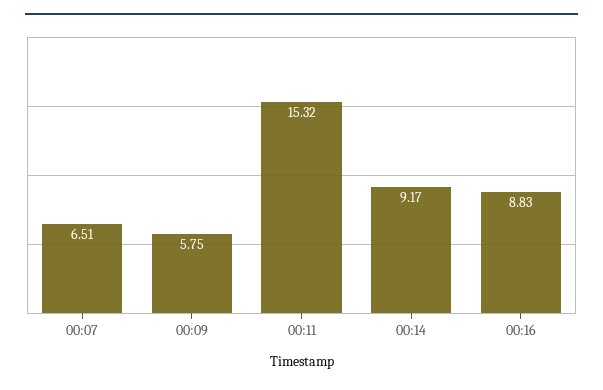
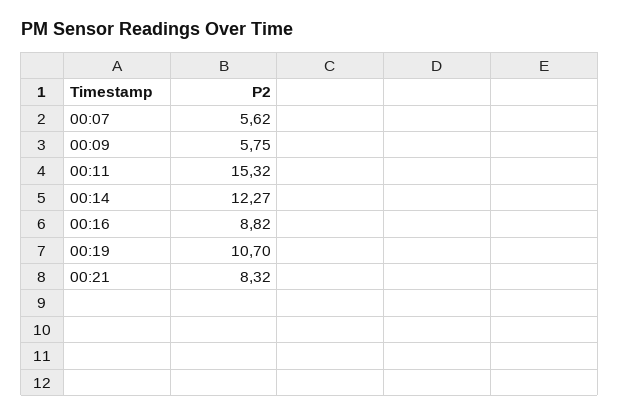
00:07: 6.51 -> 5.62
00:14: 9.17 -> 12.27
00:16: 8.83 -> 8.82
00:19: none -> 10.7
00:21: none -> 8.32

